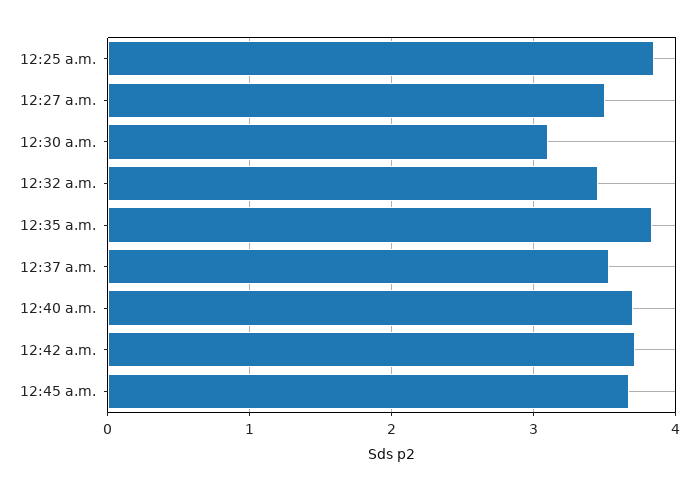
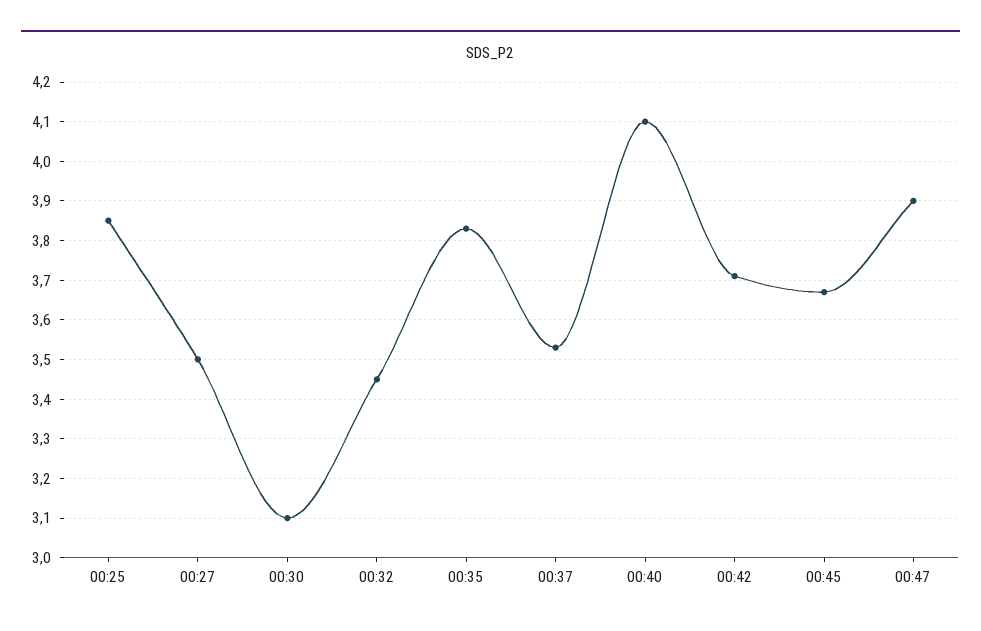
12:40 a.m.: 3.7 -> 4.1
00:47: none -> 3.9

